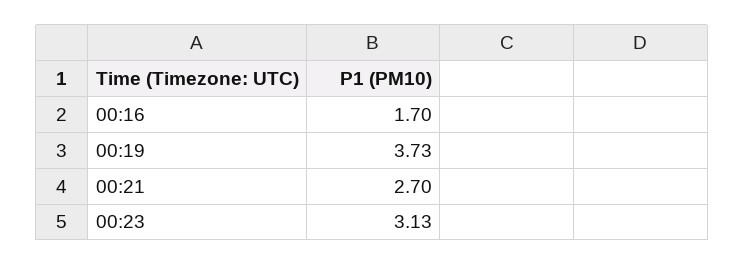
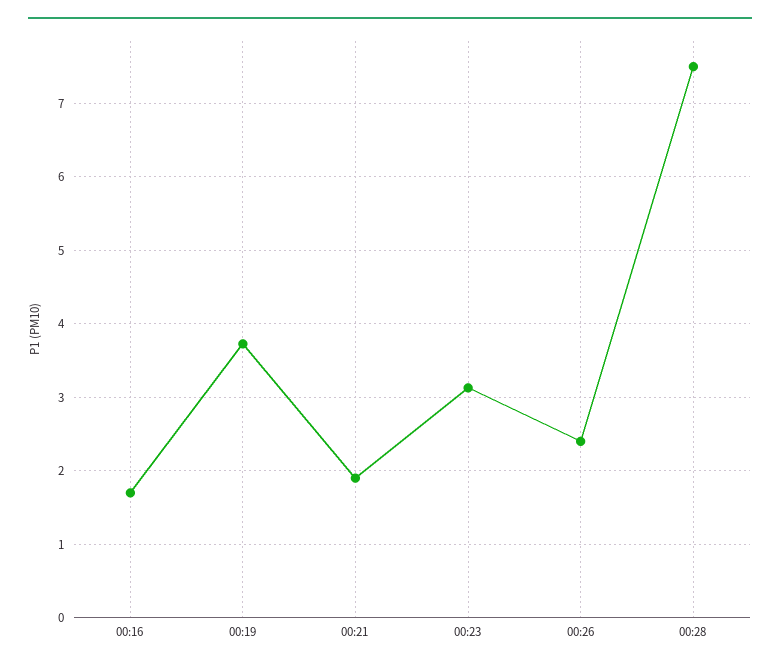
00:21: 2.7 -> 1.9
00:26: none -> 2.4
00:28: none -> 7.5

